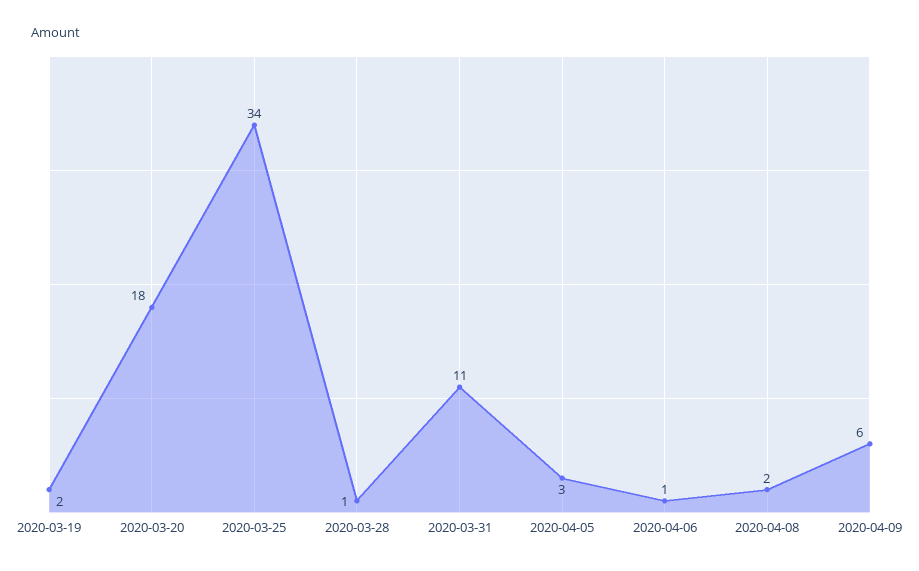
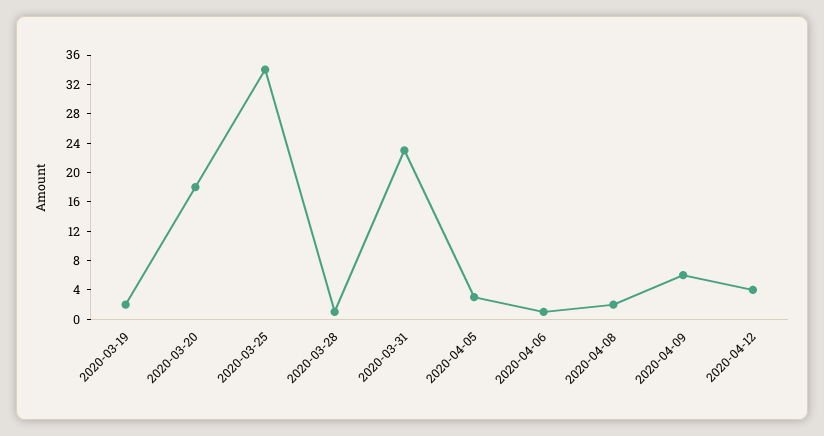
2020-03-31: 11 -> 24
2020-04-12: none -> 4

